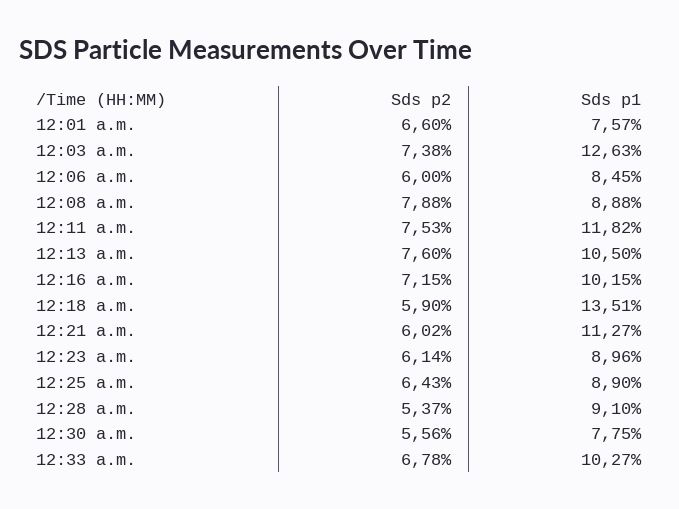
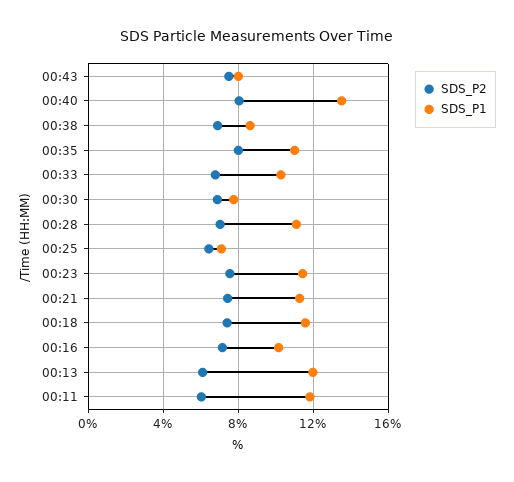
Sds p2, 12:01 a.m.: 6.6 -> none
Sds p1, 12:01 a.m.: 7.57 -> none
Sds p2, 12:03 a.m.: 7.38 -> none
Sds p1, 12:03 a.m.: 12.63 -> none
Sds p2, 12:06 a.m.: 6 -> none
Sds p1, 12:06 a.m.: 8.45 -> none
Sds p2, 12:08 a.m.: 7.88 -> none
Sds p1, 12:08 a.m.: 8.88 -> none
Sds p2, 12:11 a.m.: 7.53 -> 6
Sds p2, 12:13 a.m.: 7.6 -> 6
Sds p1, 12:13 a.m.: 10.5 -> 12
Sds p2, 12:18 a.m.: 5.9 -> 7.5
Sds p1, 12:18 a.m.: 13.51 -> 11.5
Sds p2, 12:21 a.m.: 6.02 -> 7.5
Sds p2, 12:23 a.m.: 6.14 -> 7.5
Sds p1, 12:23 a.m.: 8.96 -> 11.5
Sds p1, 12:25 a.m.: 8.9 -> 7
Sds p2, 12:28 a.m.: 5.37 -> 7
Sds p1, 12:28 a.m.: 9.1 -> 11
Sds p2, 12:30 a.m.: 5.56 -> 7
Sds p2, 00:43: none -> 7.5
Sds p1, 00:43: none -> 8
Sds p2, 00:40: none -> 8
Sds p1, 00:40: none -> 13.5
Sds p2, 00:38: none -> 7
Sds p1, 00:38: none -> 8.5
Sds p2, 00:35: none -> 8
Sds p1, 00:35: none -> 11

